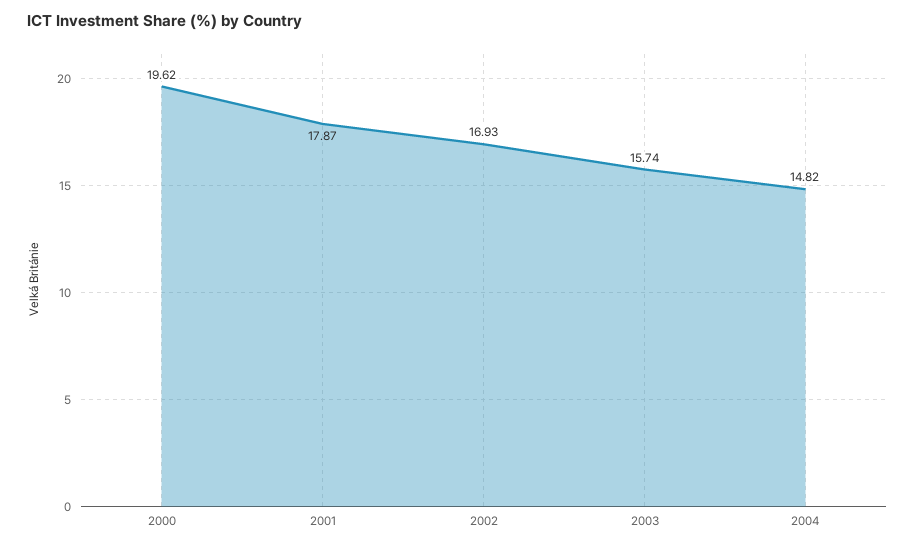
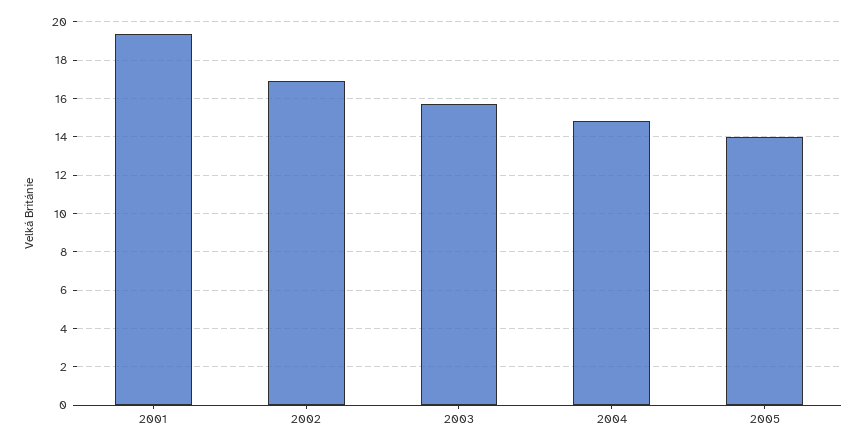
2000: 19.62 -> none
2001: 17.87 -> 19.5
2005: none -> 14

